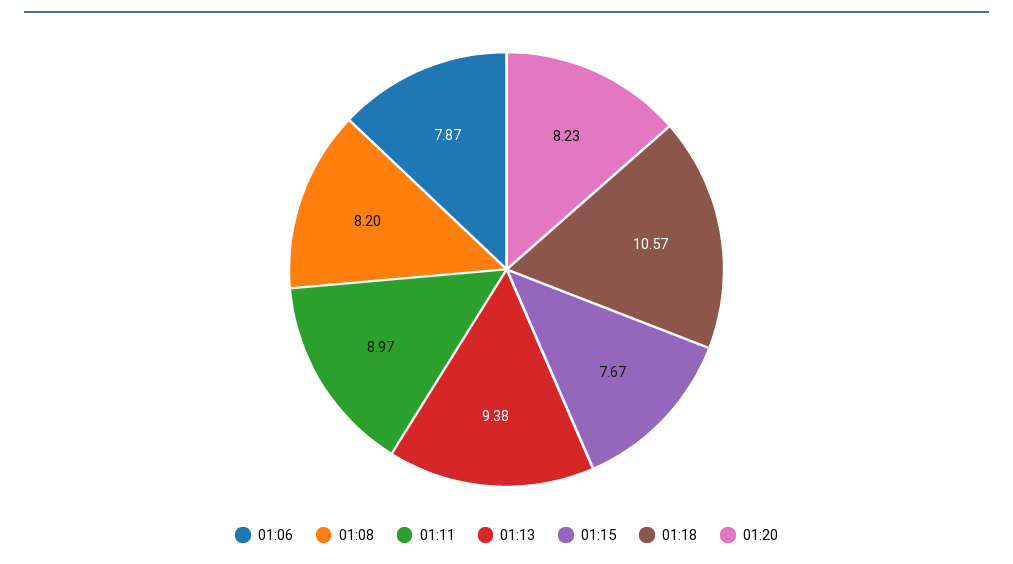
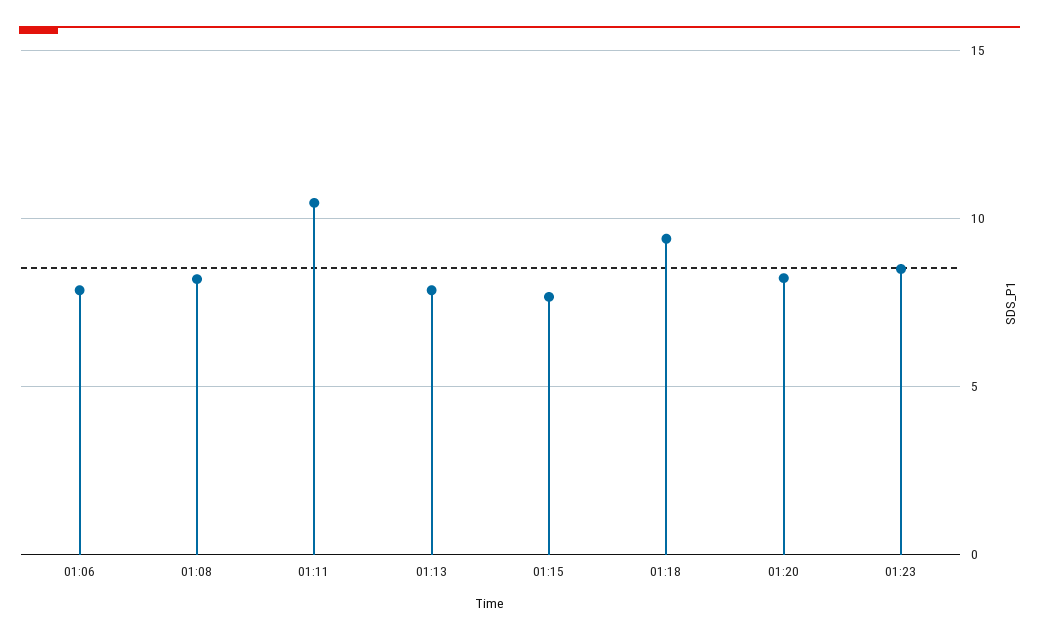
01:11: 8.97 -> 10.5
01:13: 9.38 -> 8
01:18: 10.57 -> 9.5
01:23: none -> 8.5

